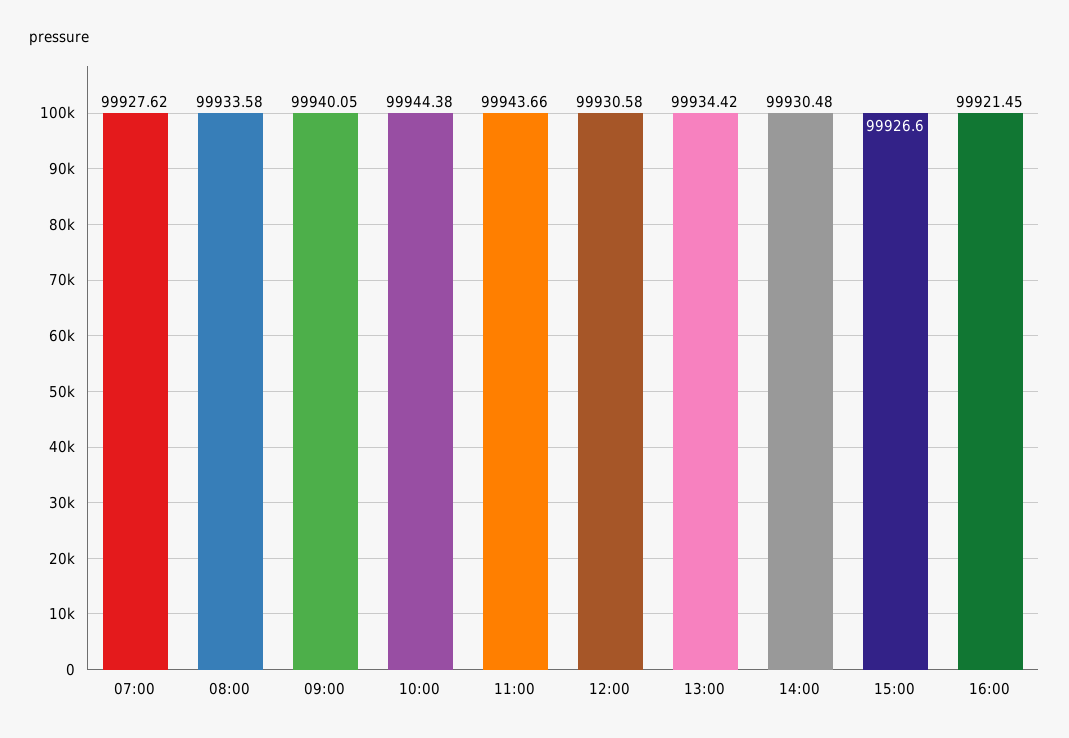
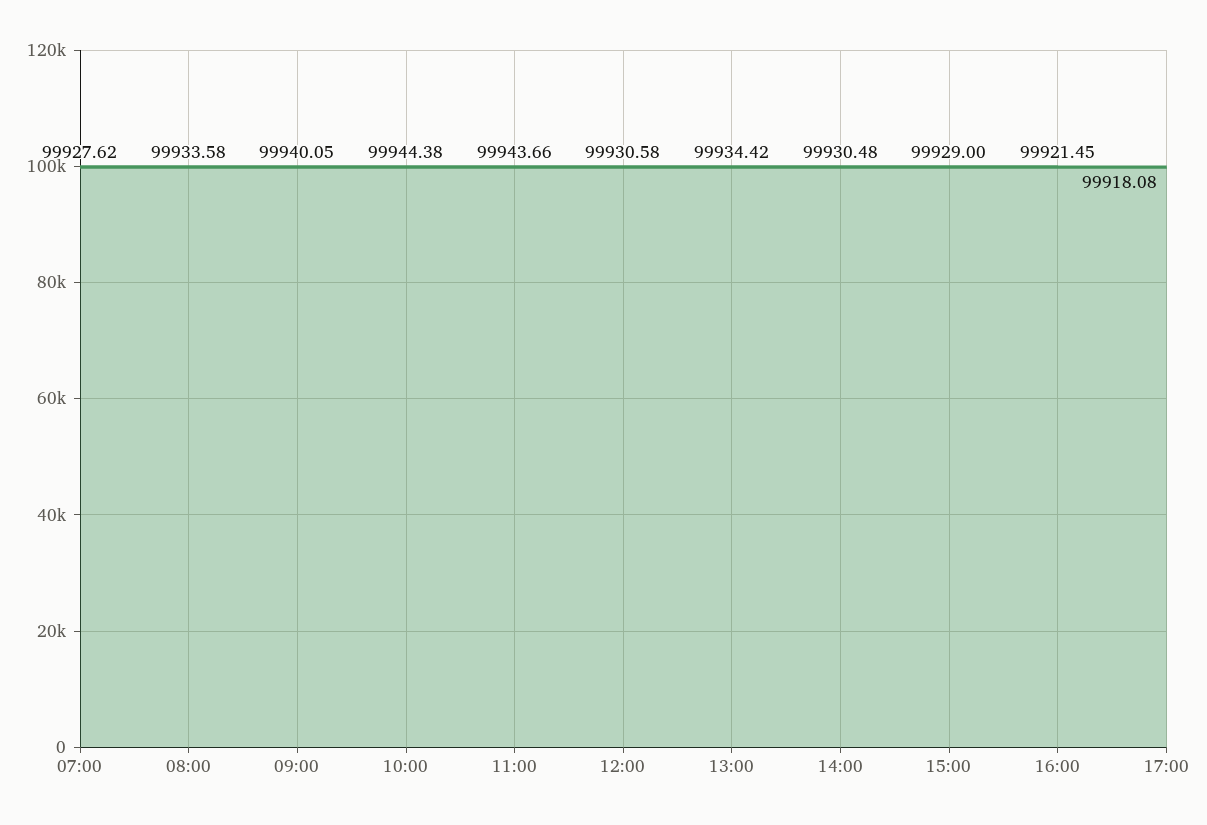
15:00: 99926.6 -> 99929
17:00: none -> 99918.08

